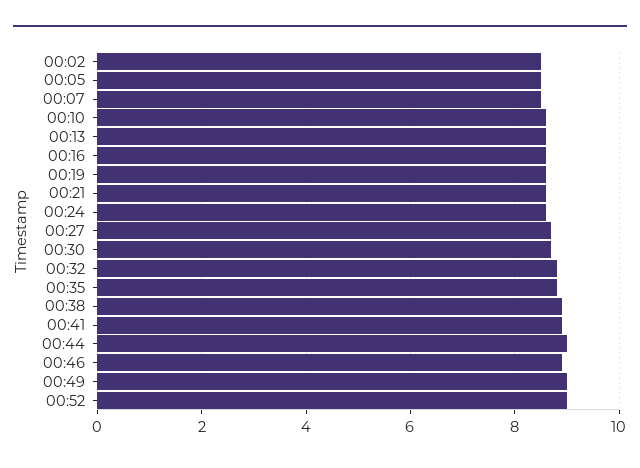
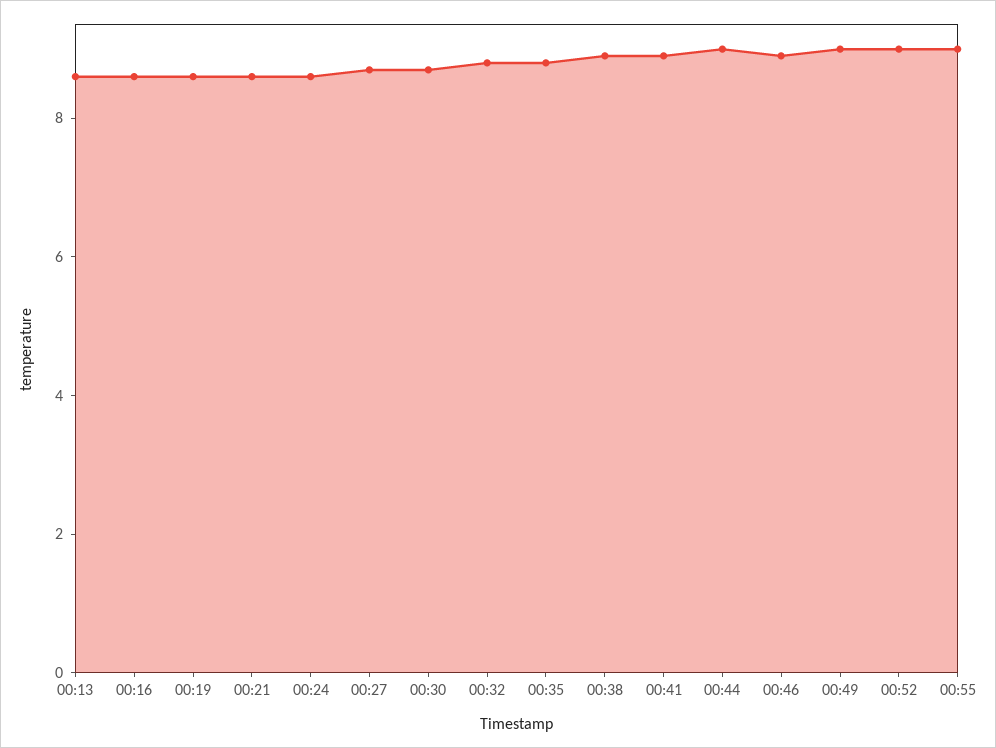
00:02: 8.5 -> none
00:05: 8.5 -> none
00:07: 8.5 -> none
00:10: 8.5 -> none
00:55: none -> 9

